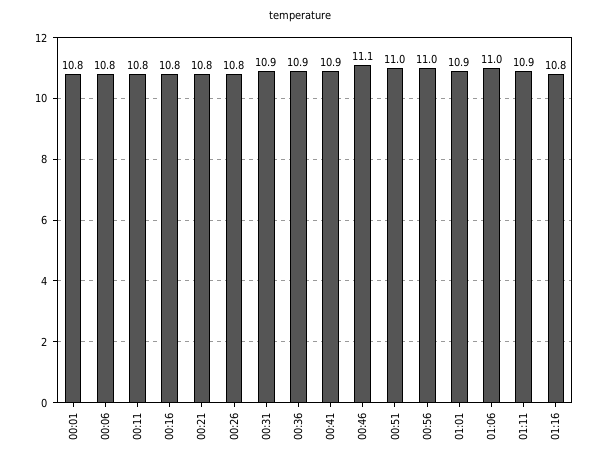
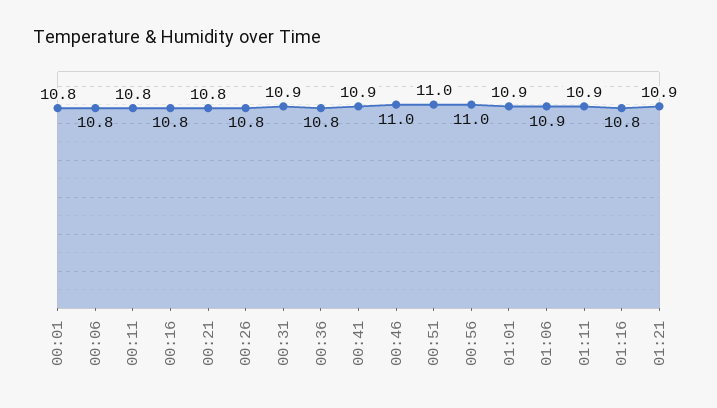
00:36: 10.9 -> 10.8
00:46: 11.1 -> 11
01:06: 11 -> 10.9
01:21: none -> 10.9

